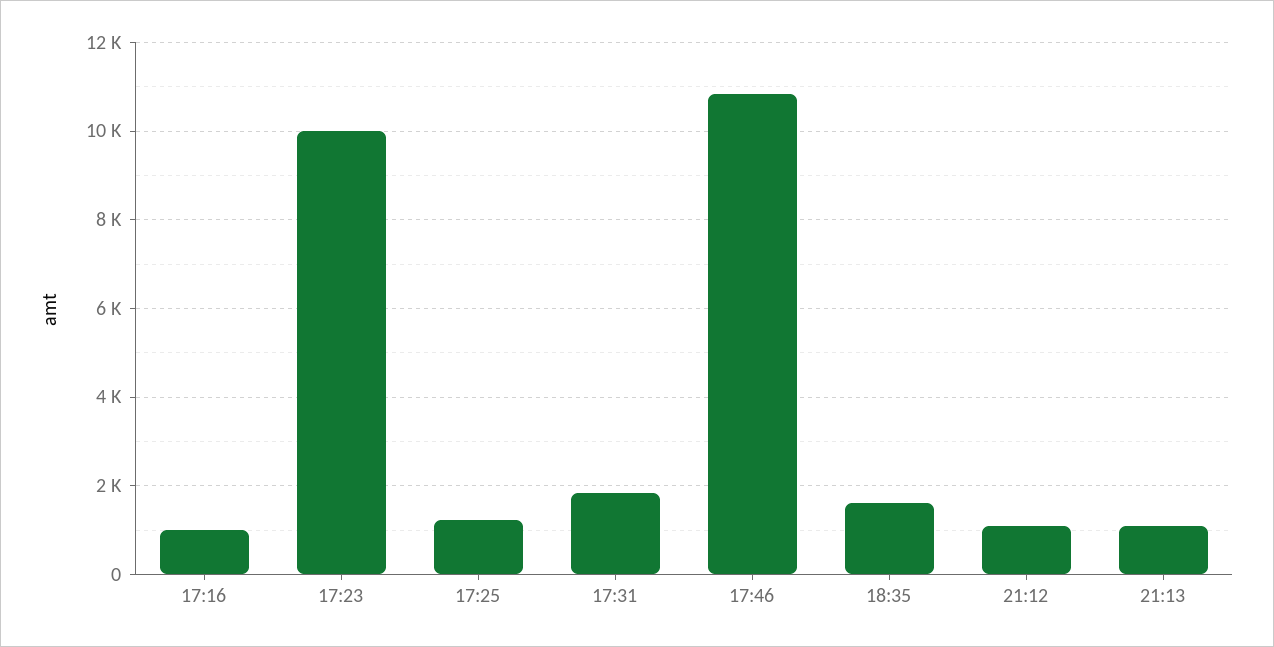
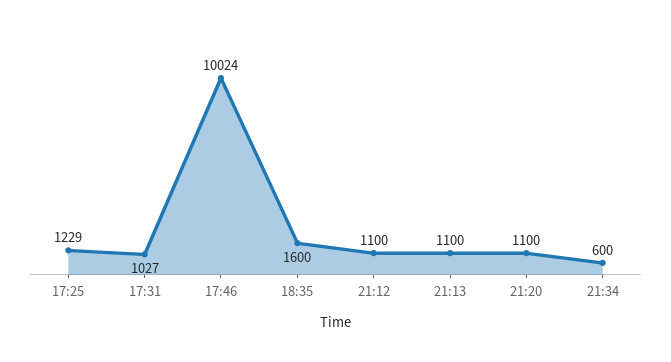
17:16: 1000 -> none
17:23: 10000 -> none
17:31: 1800 -> 1027
17:46: 10800 -> 10024
21:20: none -> 1100
21:34: none -> 600

